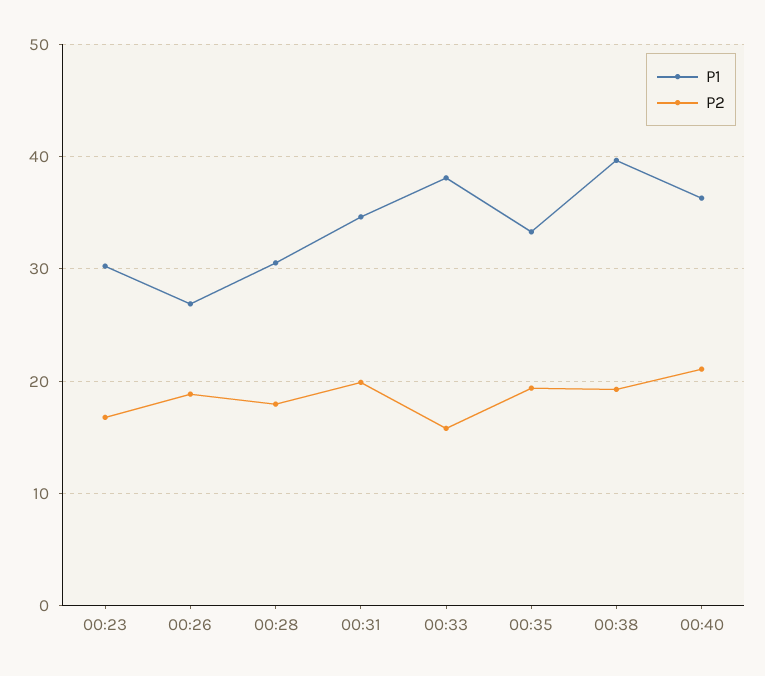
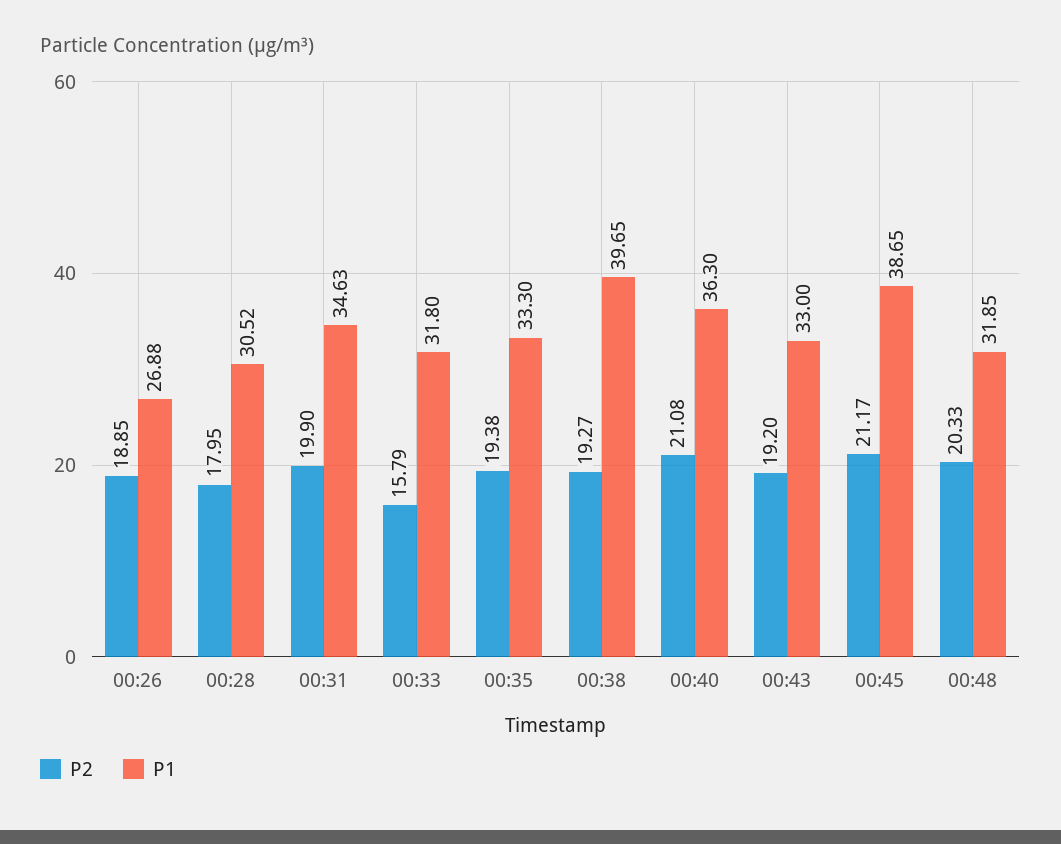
P1, 00:23: 30 -> none
P2, 00:23: 17 -> none
P1, 00:33: 38 -> 31.8
P2, 00:43: none -> 19.2
P1, 00:43: none -> 33
P2, 00:45: none -> 21.17
P1, 00:45: none -> 38.65
P2, 00:48: none -> 20.33
P1, 00:48: none -> 31.85

